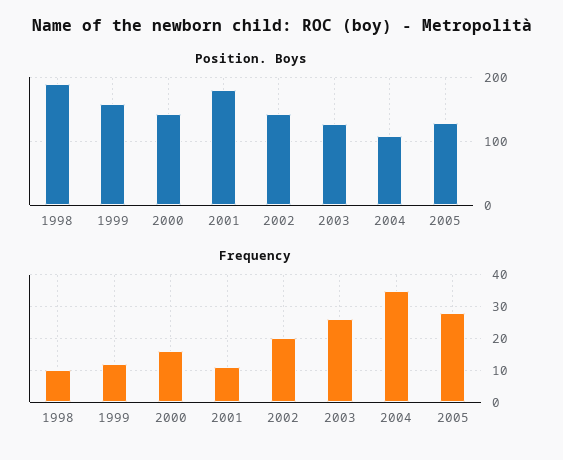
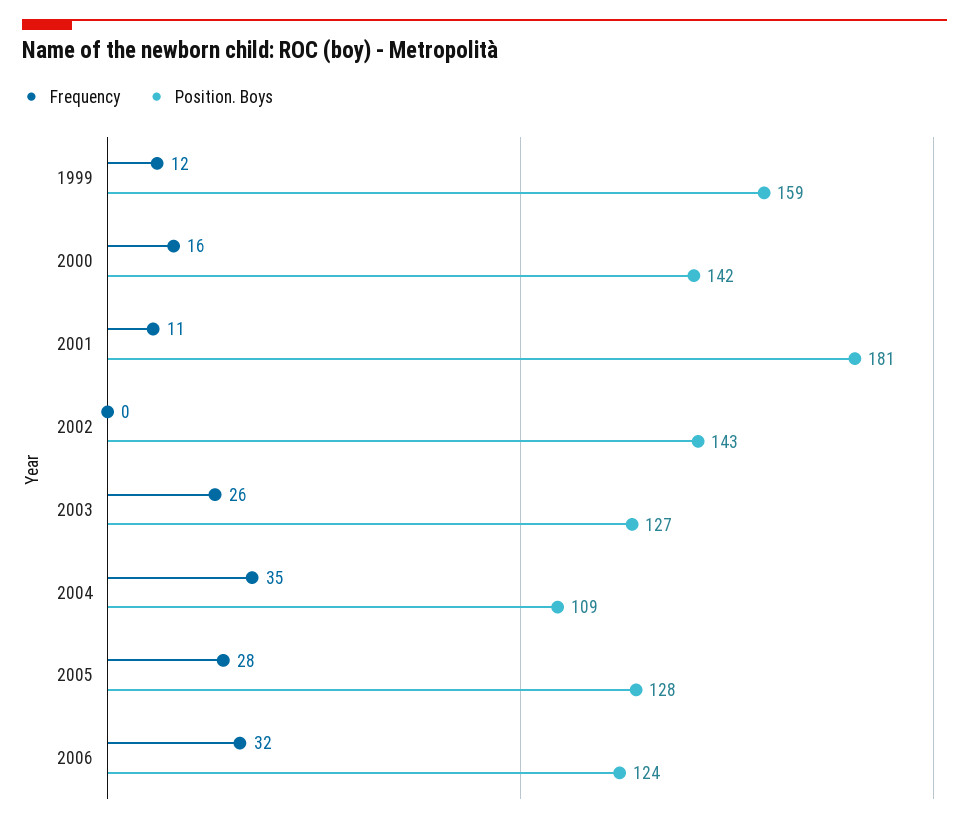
Position. Boys, 1998: 190 -> none
Frequency, 1998: 10 -> none
Frequency, 2002: 20 -> 0
Frequency, 2006: none -> 32
Position. Boys, 2006: none -> 124

